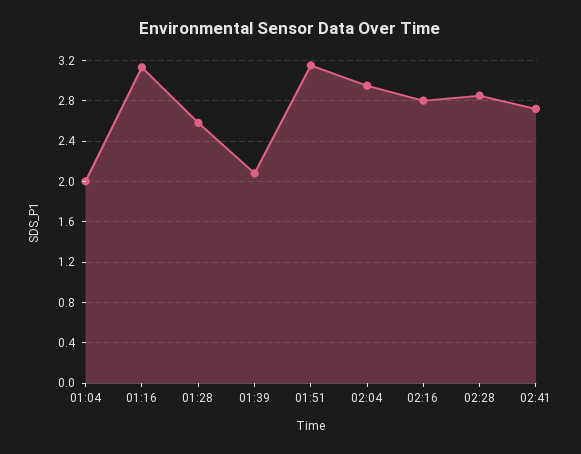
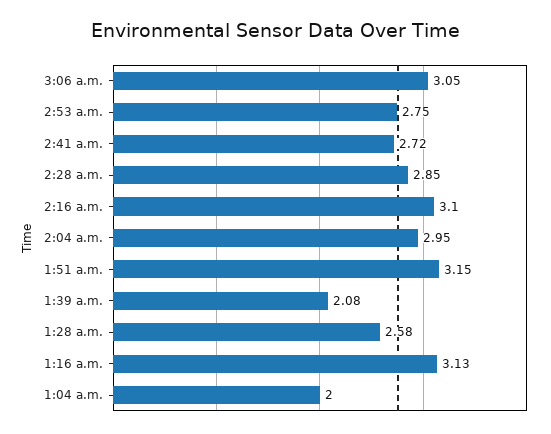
02:16: 2.8 -> 3.1
3:06 a.m.: none -> 3.05
2:53 a.m.: none -> 2.75

